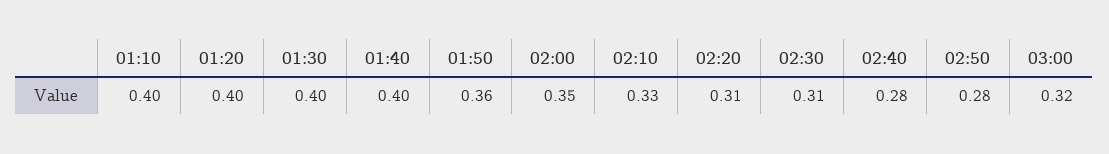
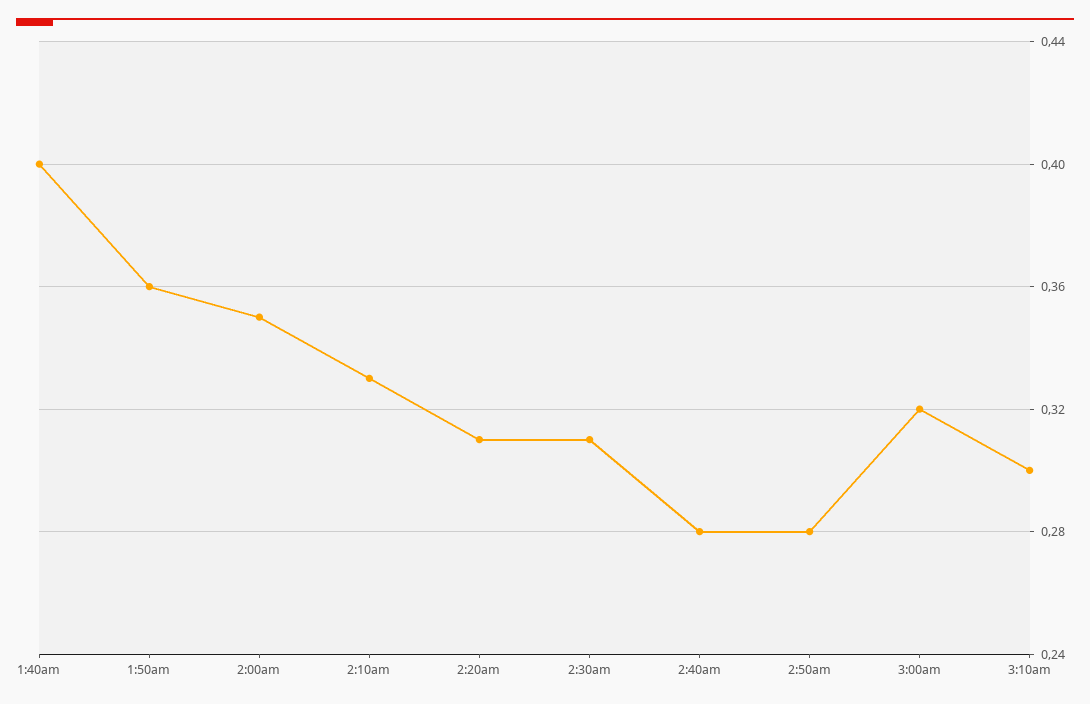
01:10: 0.4 -> none
01:20: 0.4 -> none
01:30: 0.4 -> none
3:10am: none -> 0.3

